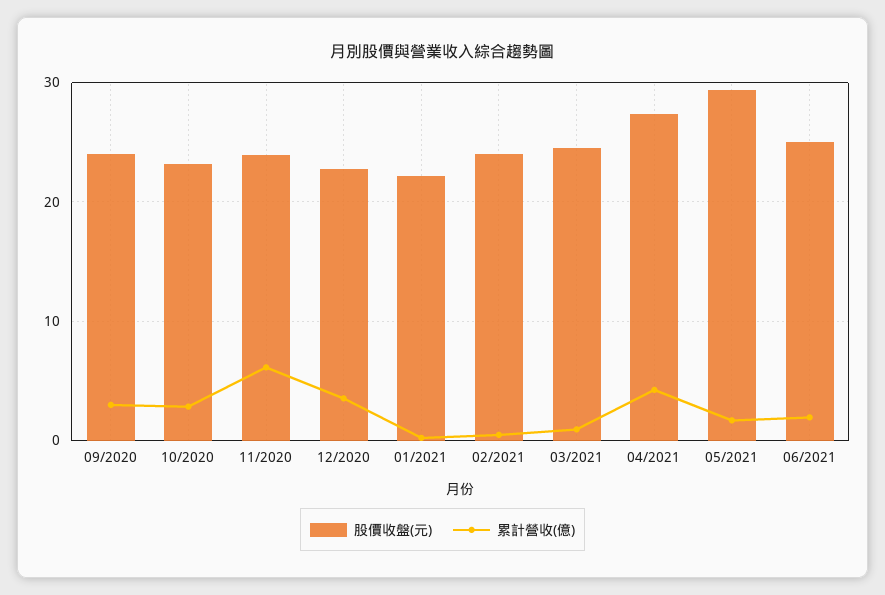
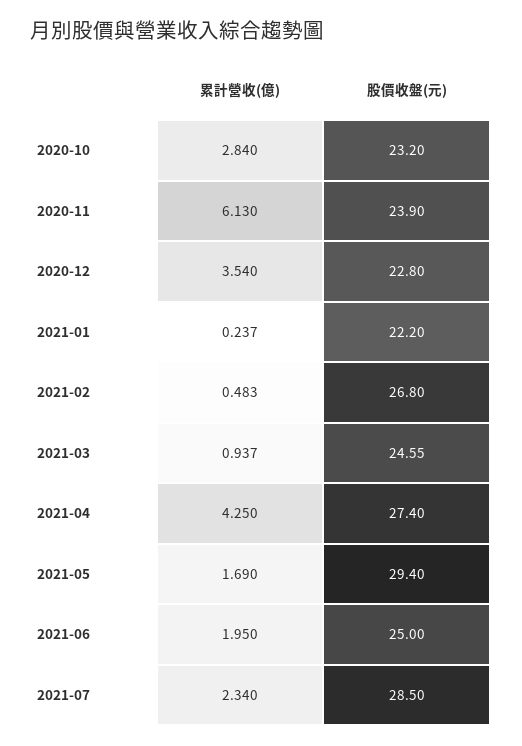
股價收盤(元), 09/2020: 24 -> none
累計營收(億), 09/2020: 3 -> none
股價收盤(元), 02/2021: 24 -> 26.8
累計營收(億), 2021-07: none -> 2.34
股價收盤(元), 2021-07: none -> 28.5

